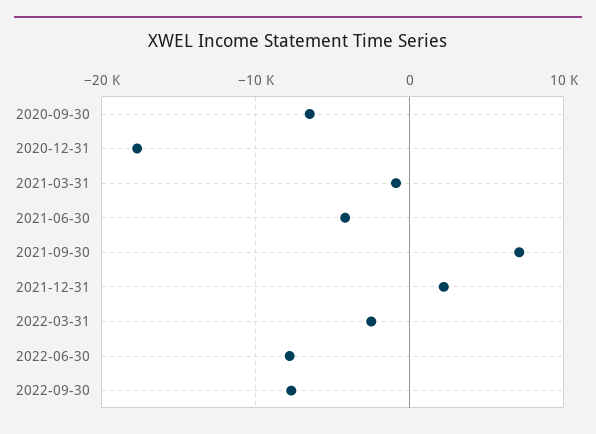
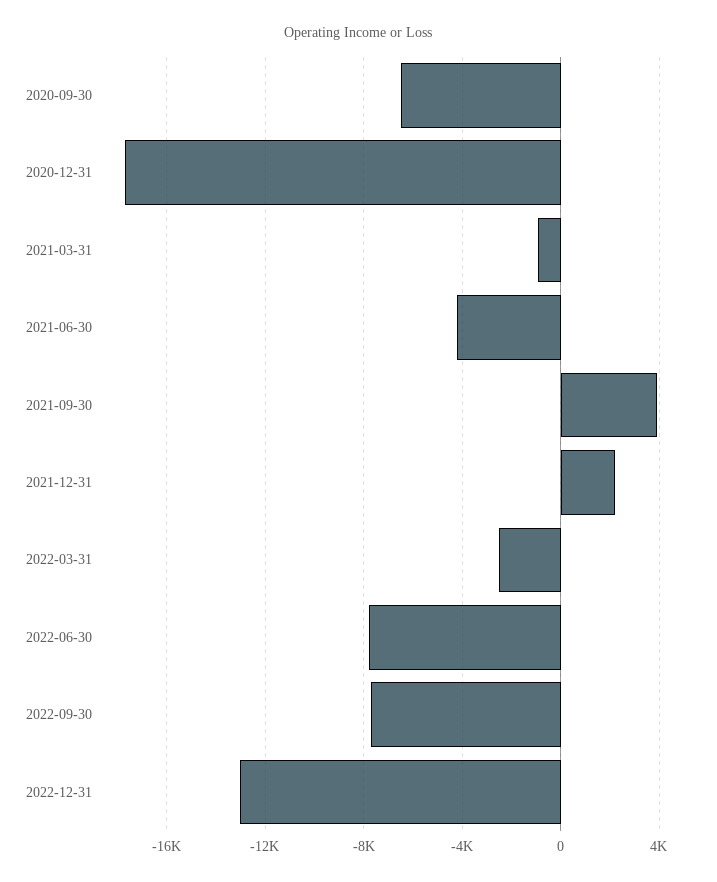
2021-09-30: 7000 -> 4000
2022-12-31: none -> -13000

